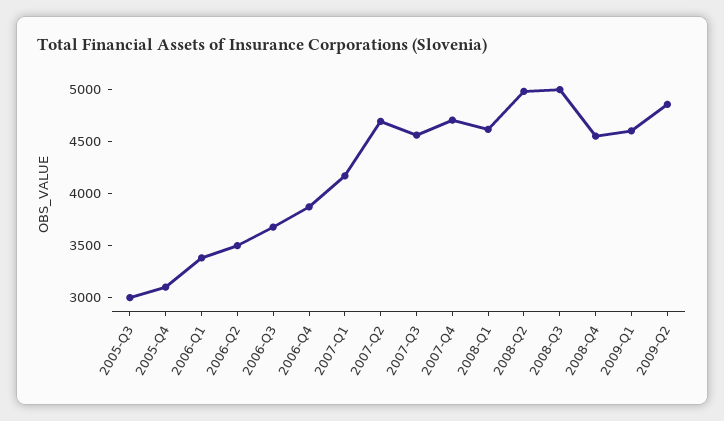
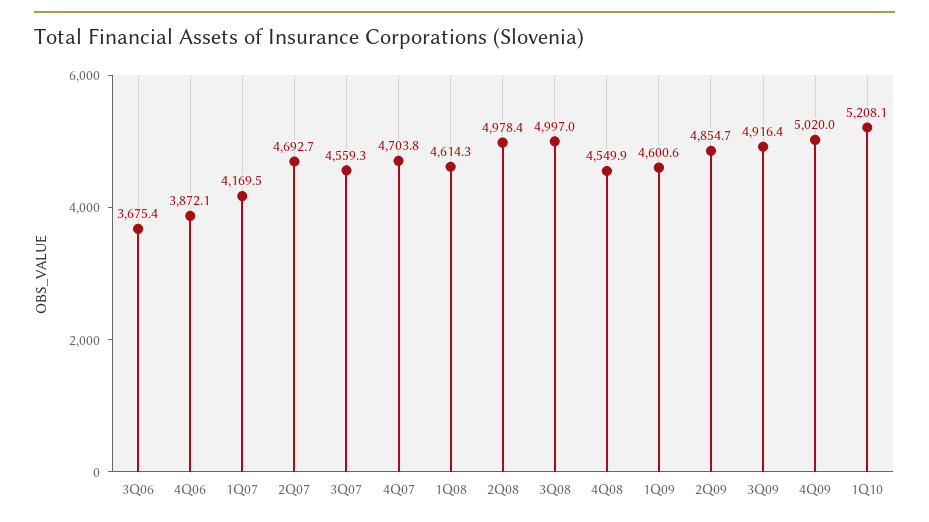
2005-Q3: 3000 -> none
2005-Q4: 3100 -> none
2006-Q1: 3400 -> none
2006-Q2: 3500 -> none
3Q09: none -> 4916.4
4Q09: none -> 5020
1Q10: none -> 5208.1

